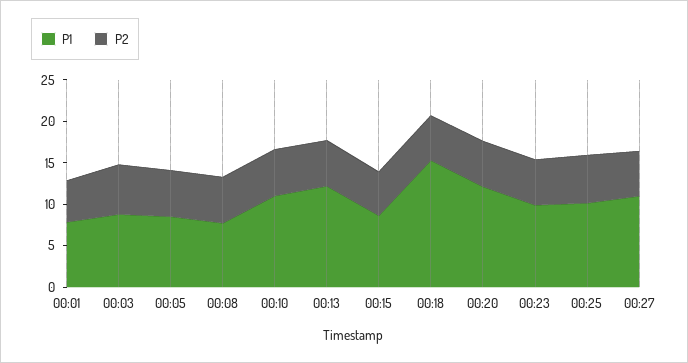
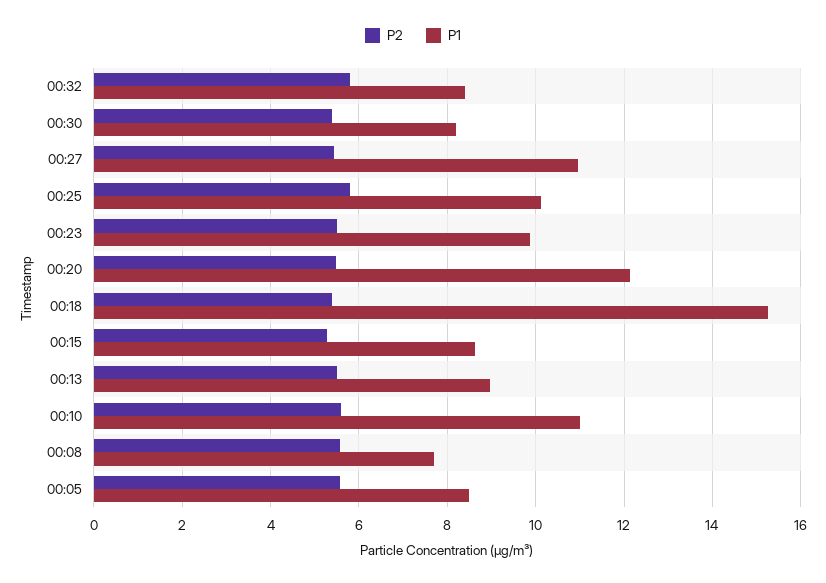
P1, 00:01: 8 -> none
P2, 00:01: 5 -> none
P1, 00:03: 9 -> none
P2, 00:03: 6 -> none
P1, 00:13: 12 -> 9
P2, 00:32: none -> 5.8
P1, 00:32: none -> 8.4
P2, 00:30: none -> 5.4
P1, 00:30: none -> 8.2

